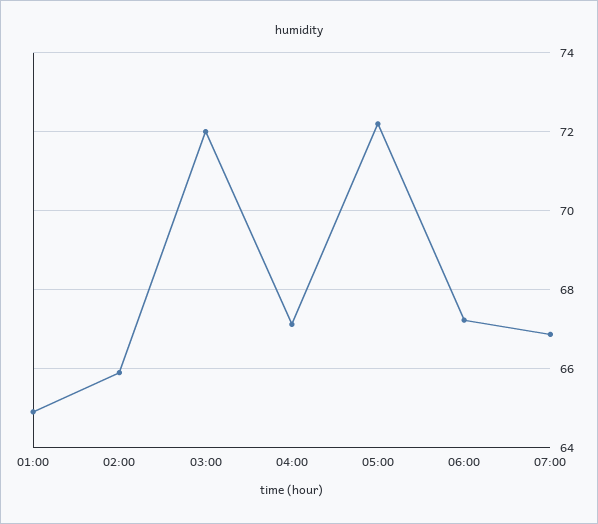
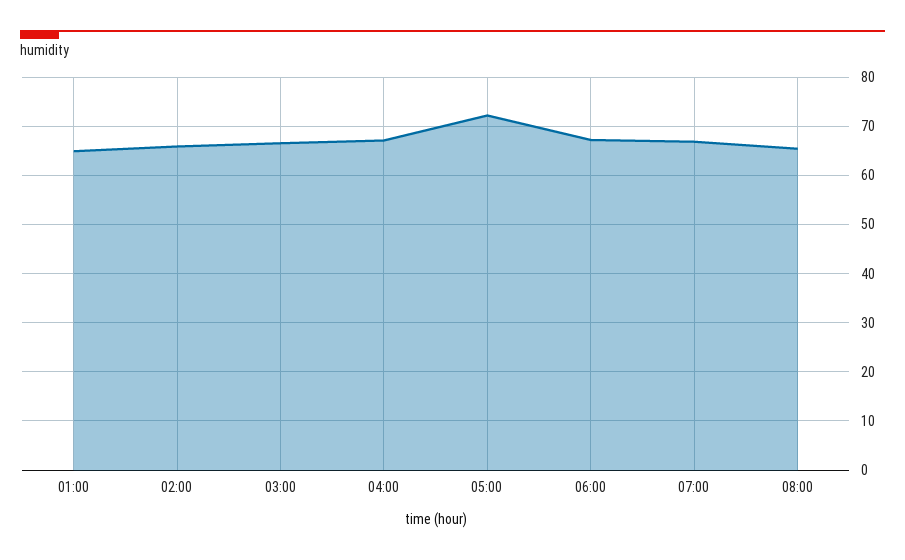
03:00: 72 -> 66
08:00: none -> 66

